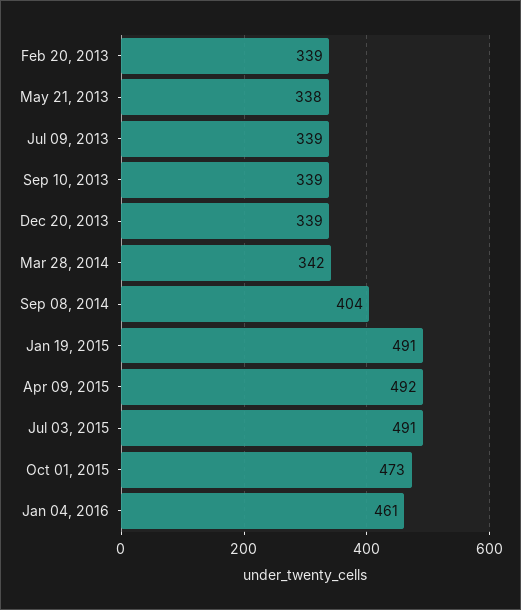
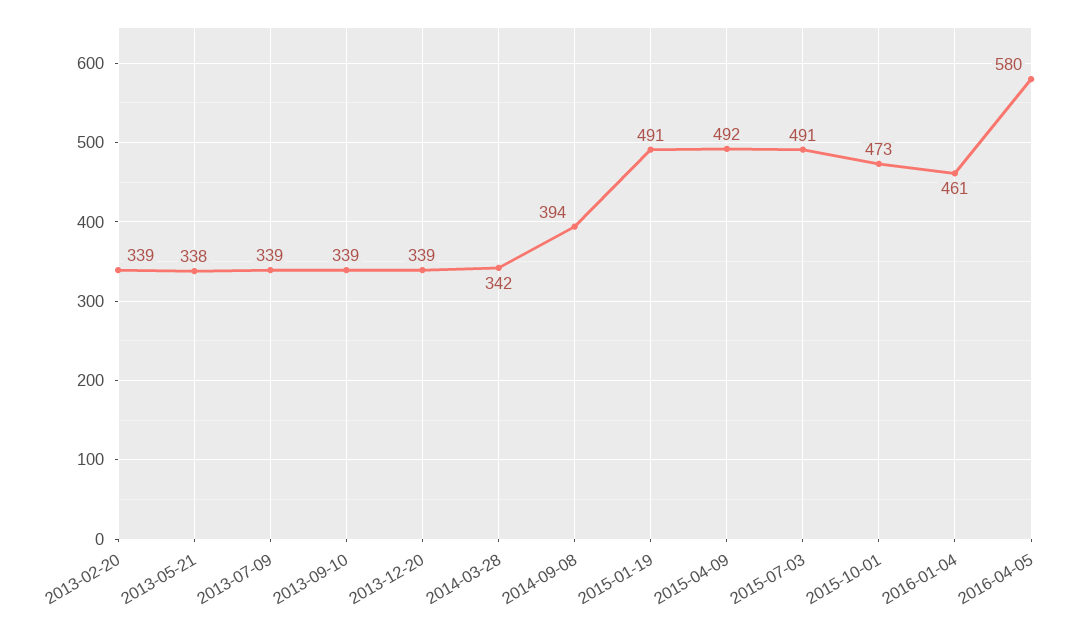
Sep 08, 2014: 404 -> 394
2016-04-05: none -> 580

